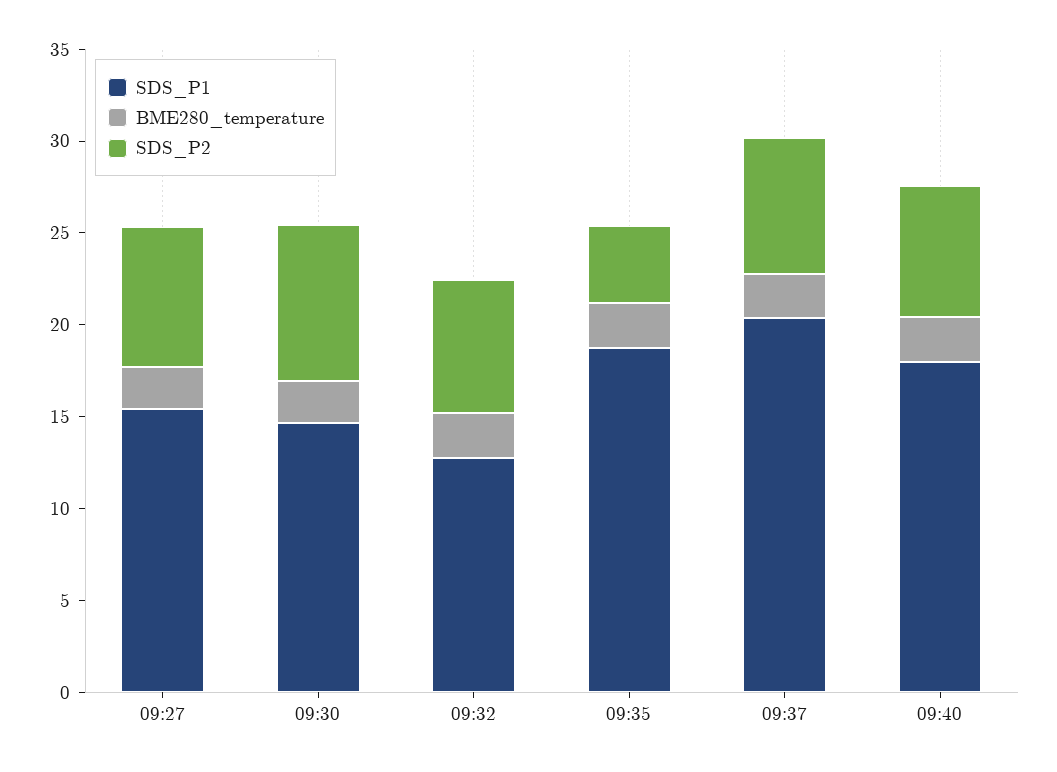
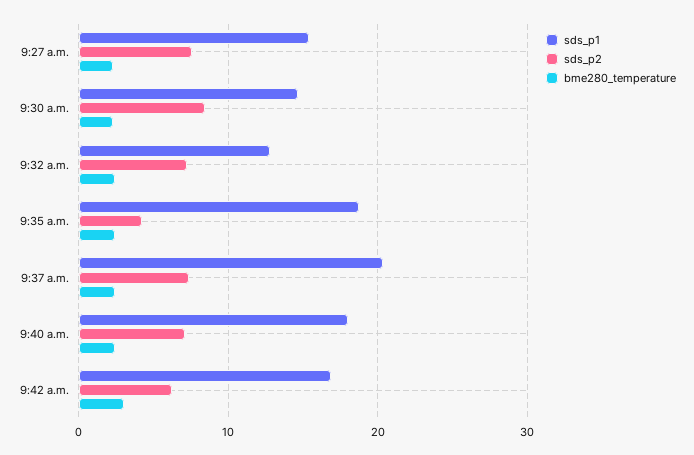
SDS_P1, 9:42 a.m.: none -> 17
SDS_P2, 9:42 a.m.: none -> 6
BME280_temperature, 9:42 a.m.: none -> 3

